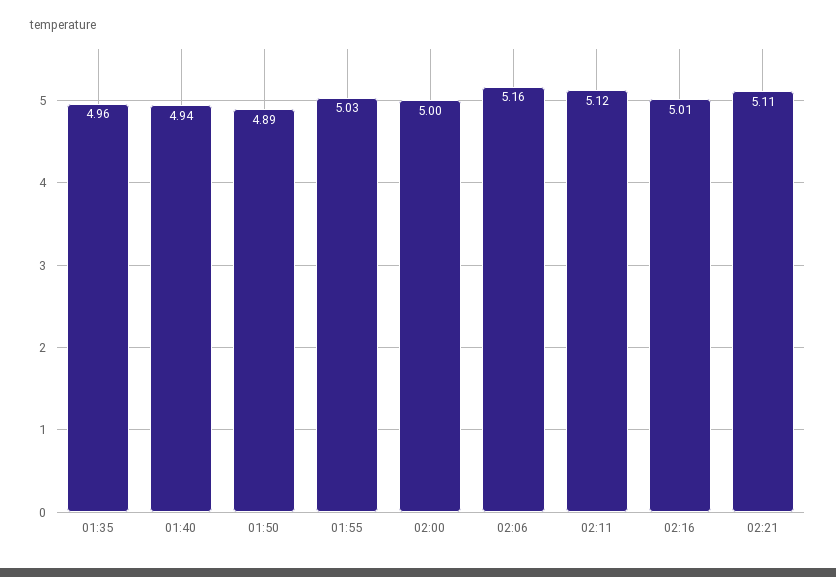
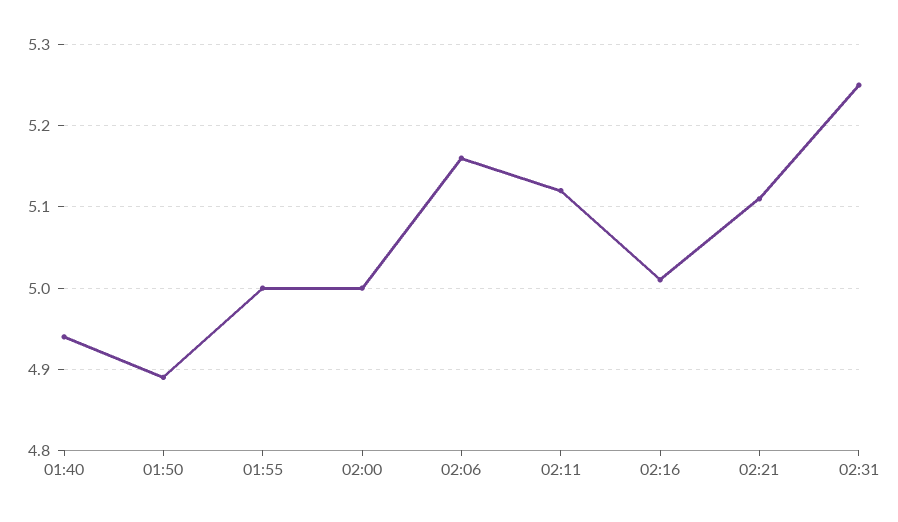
01:35: 4.96 -> none
01:55: 5.03 -> 5
02:31: none -> 5.25

